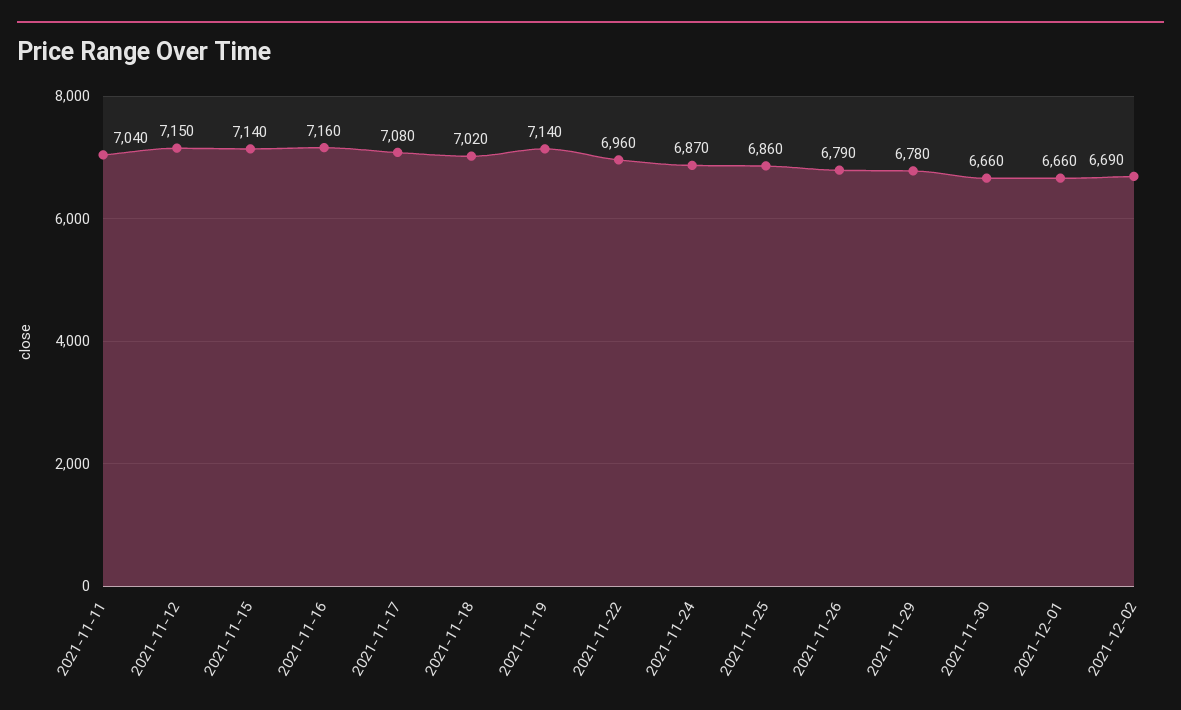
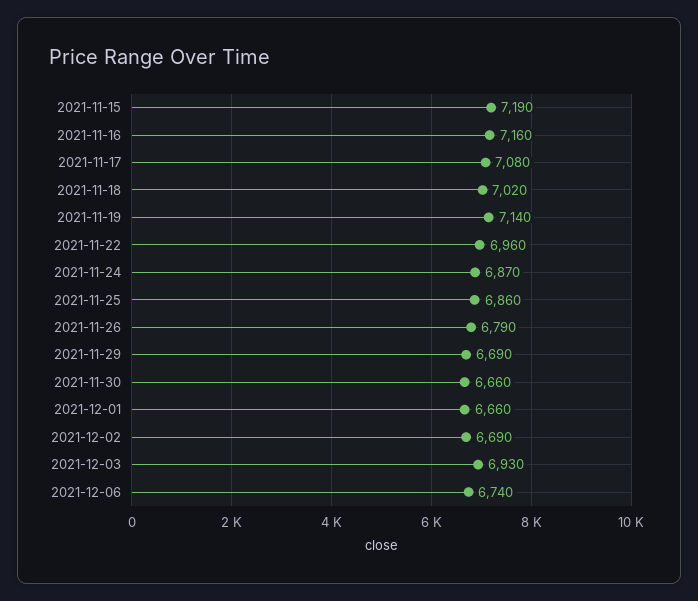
2021-11-11: 7040 -> none
2021-11-12: 7150 -> none
2021-11-15: 7140 -> 7190
2021-11-29: 6780 -> 6690
2021-12-03: none -> 6930
2021-12-06: none -> 6740

